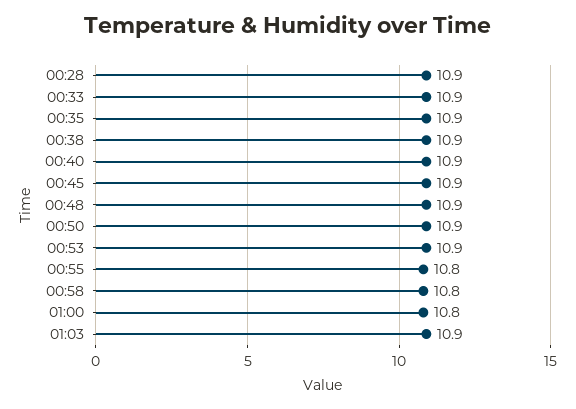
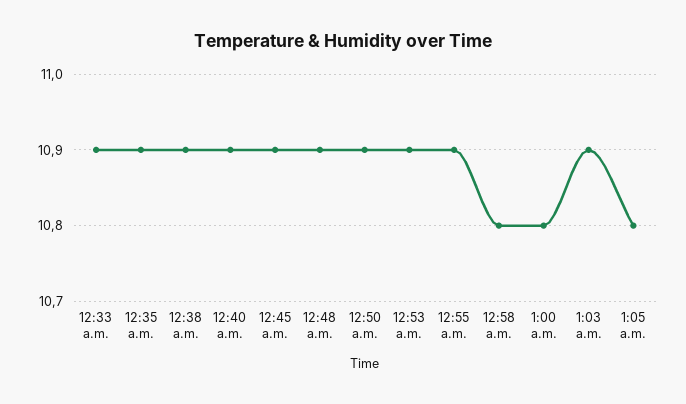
00:28: 10.9 -> none
00:55: 10.8 -> 10.9
1:05 a.m.: none -> 10.8

